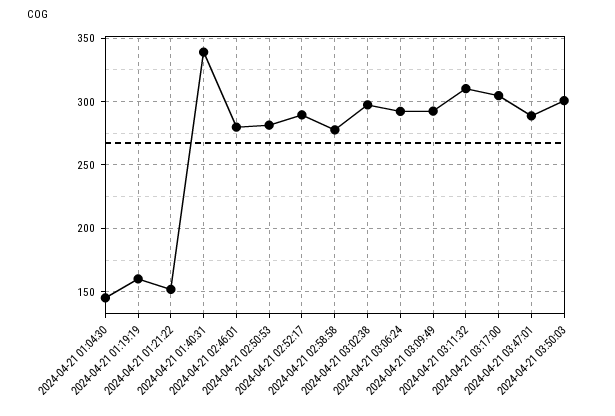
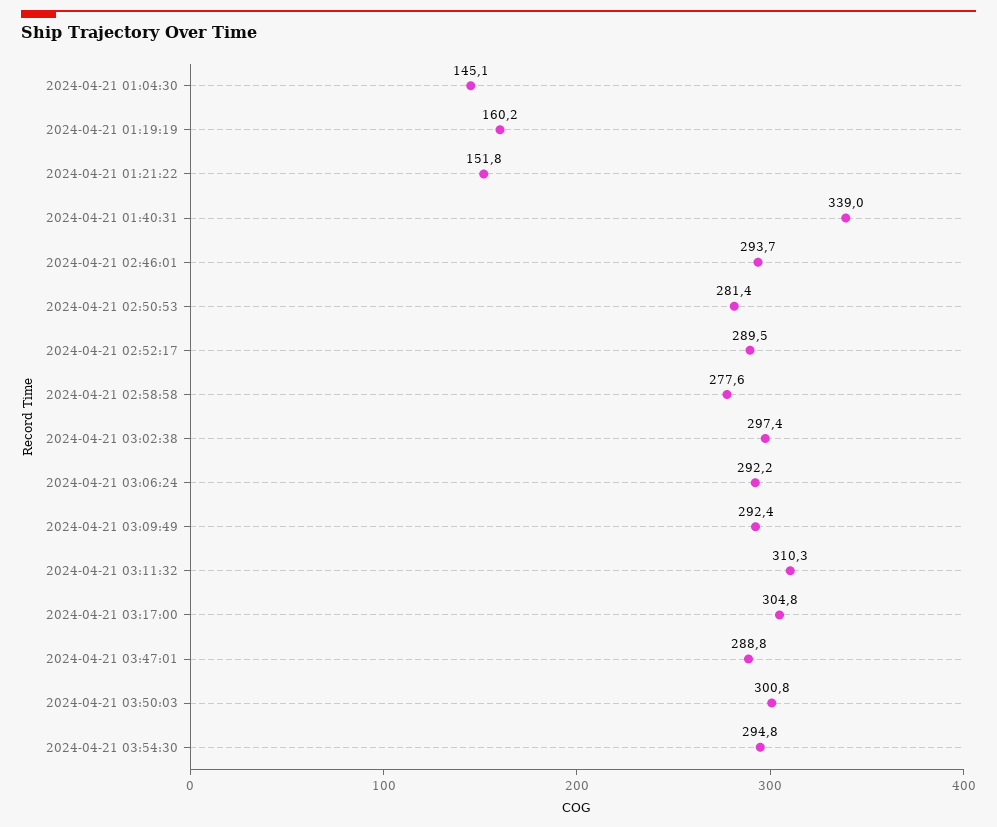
2024-04-21 02:46:01: 280 -> 293.7
2024-04-21 03:54:30: none -> 294.8

